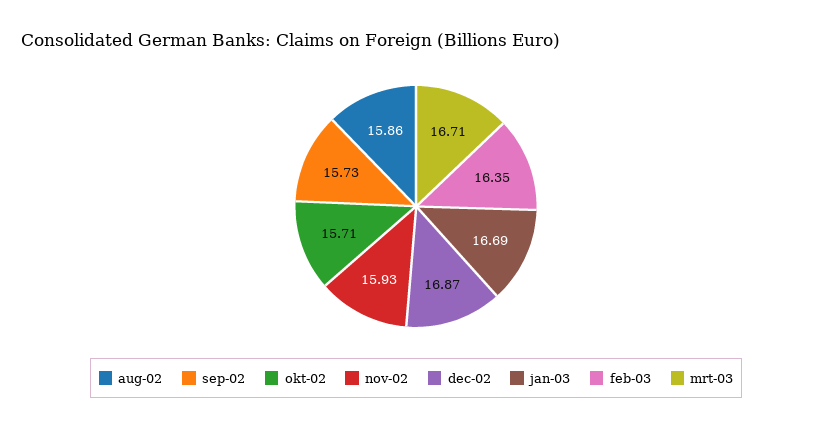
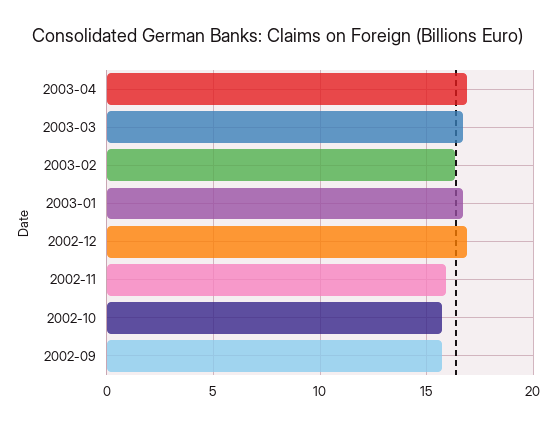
aug-02: 15.86 -> none
2003-04: none -> 17

